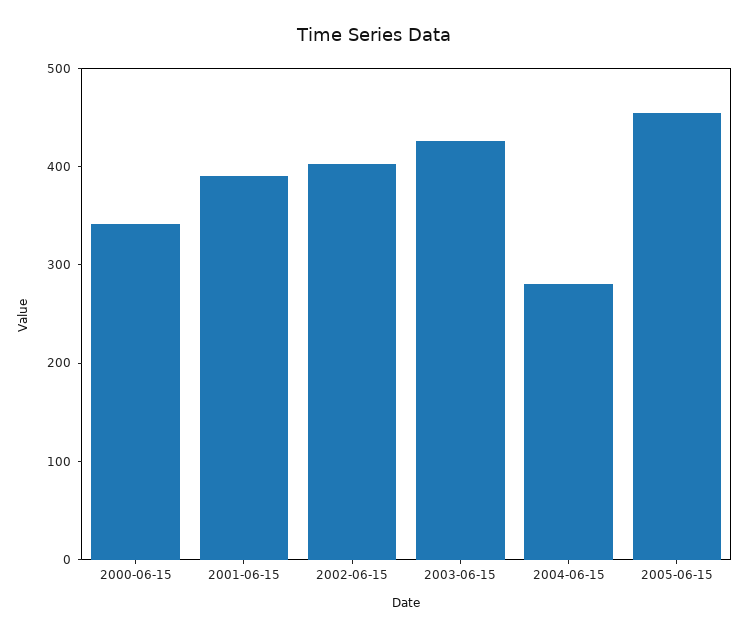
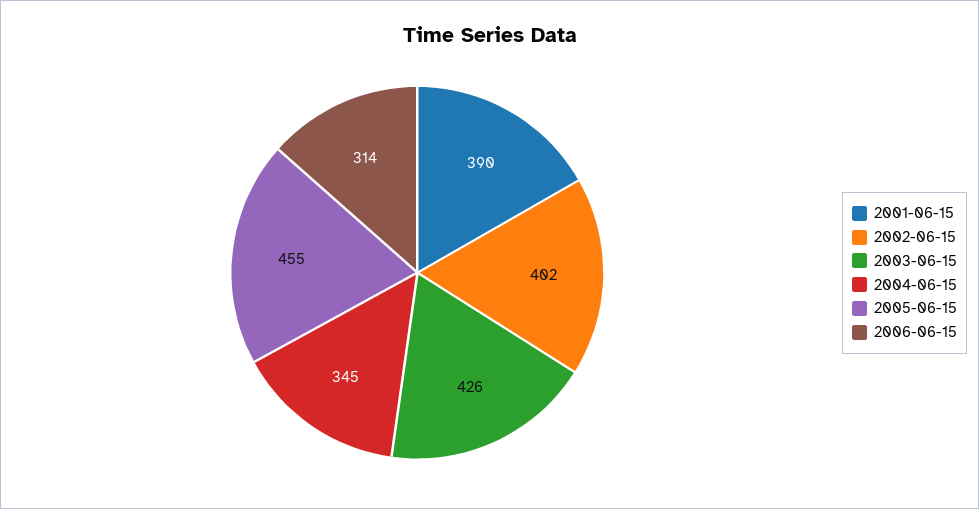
2000-06-15: 340 -> none
2004-06-15: 280 -> 345
2006-06-15: none -> 314

